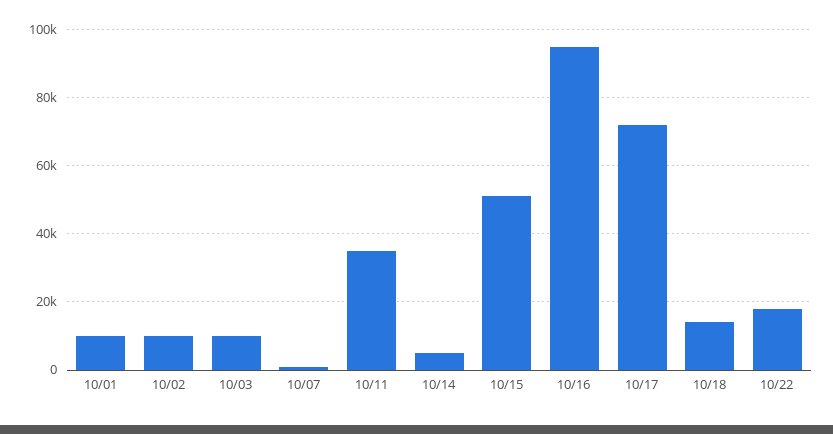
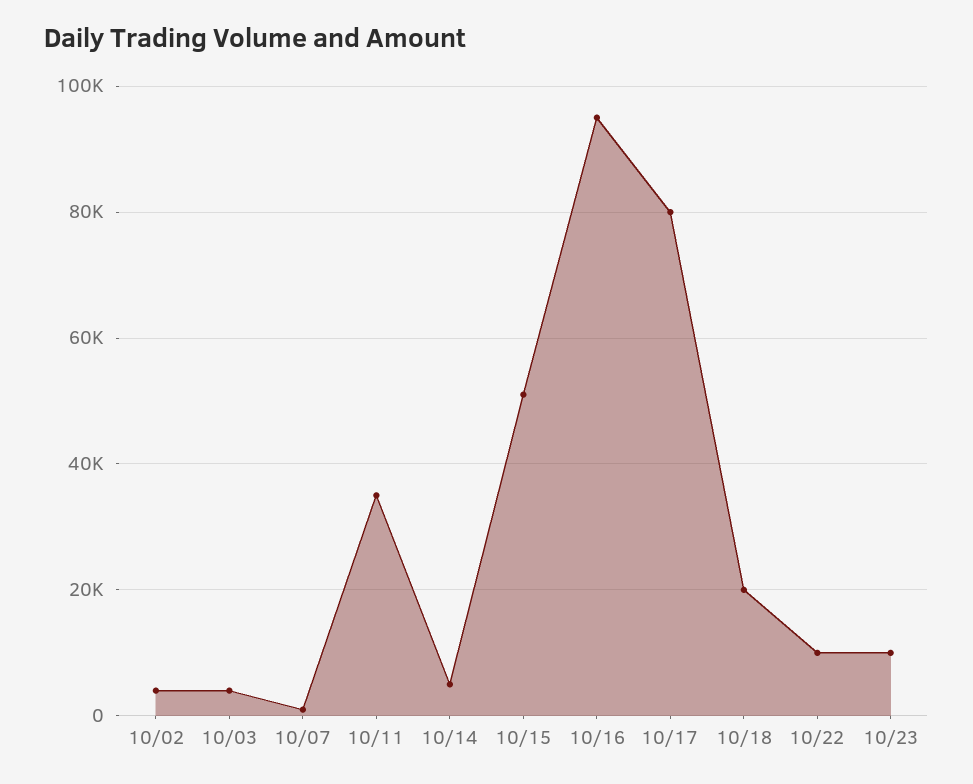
10/01: 10000 -> none
10/02: 10000 -> 4000
10/03: 10000 -> 4000
10/17: 72000 -> 80000
10/18: 14000 -> 20000
10/22: 18000 -> 10000
10/23: none -> 10000

